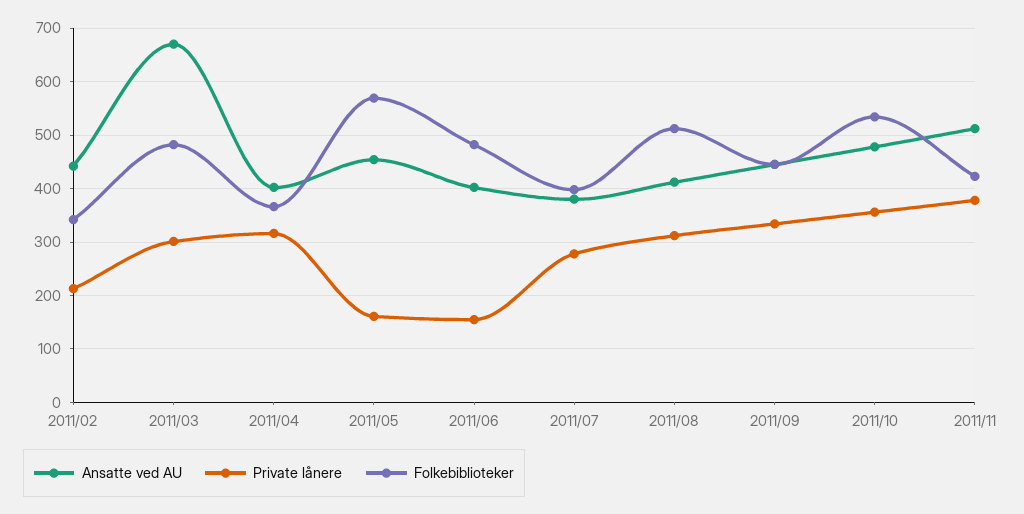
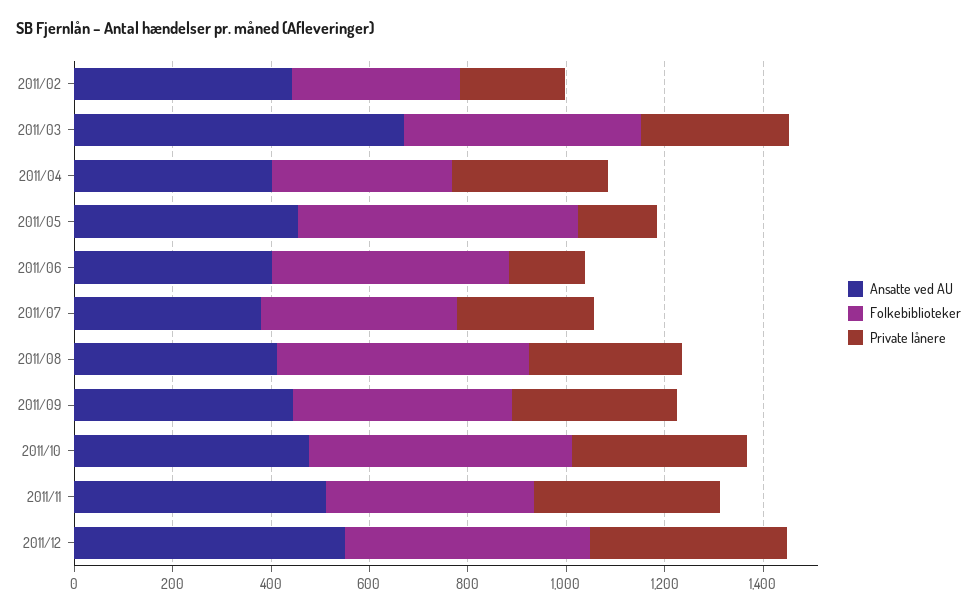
Ansatte ved AU, 2011/12: none -> 550
Folkebiblioteker, 2011/12: none -> 500
Private lånere, 2011/12: none -> 400

